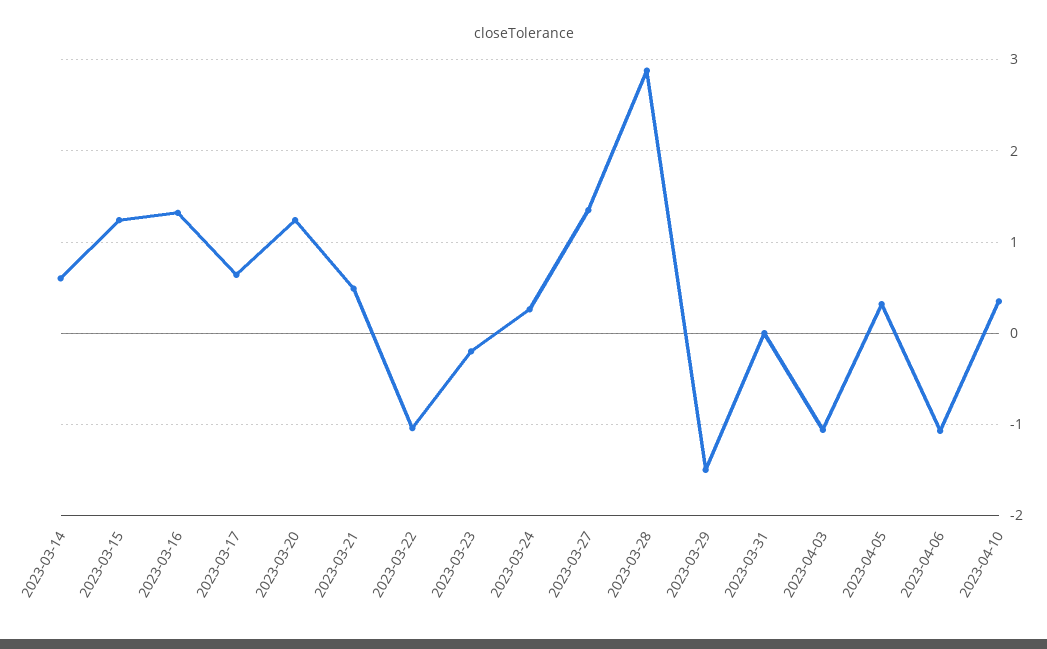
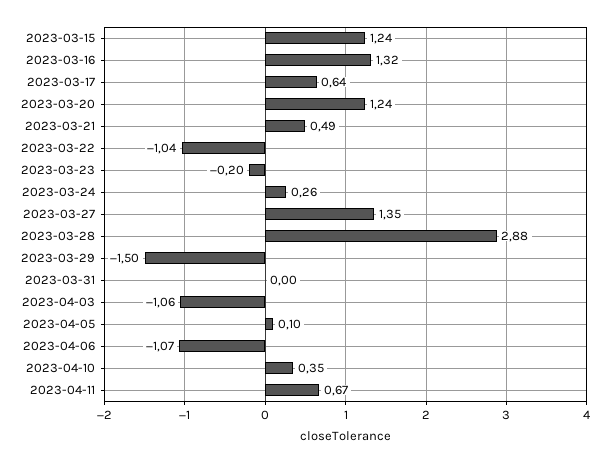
2023-03-14: 0.6 -> none
2023-04-05: 0.3 -> 0.1
2023-04-11: none -> 0.67

